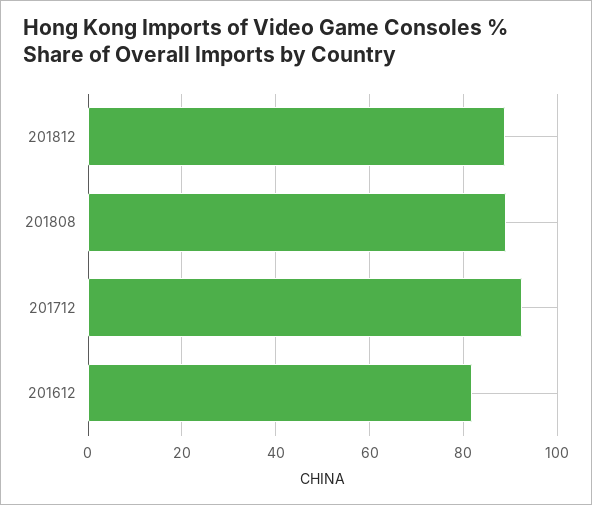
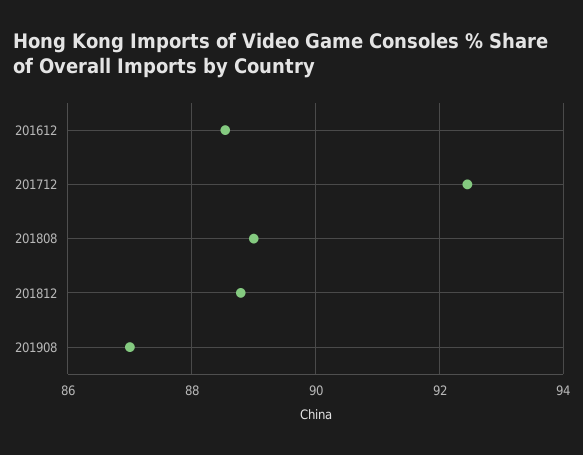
201612: 82 -> 88.6
201908: none -> 87

